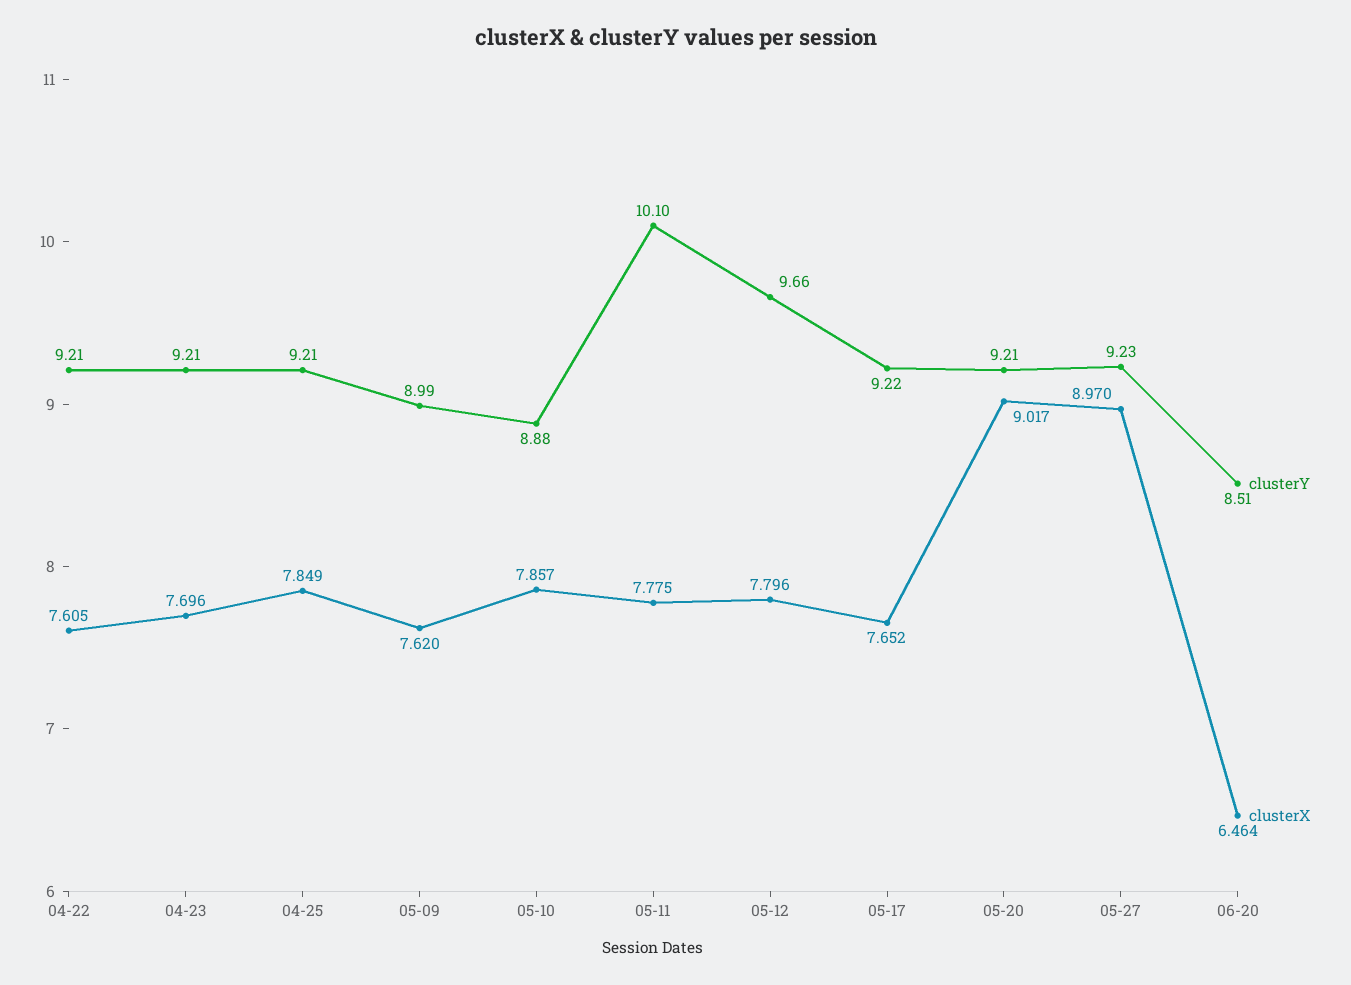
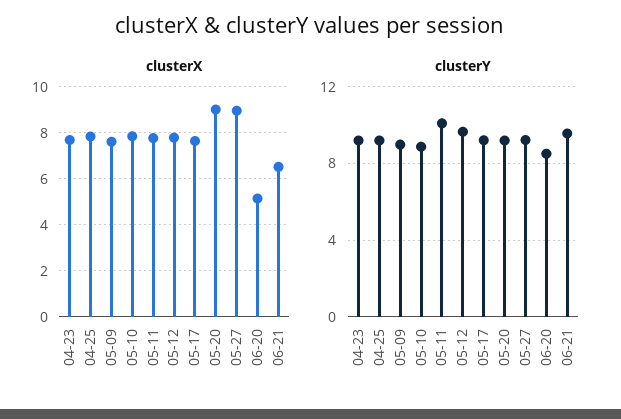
clusterY, 04-22: 9.21 -> none
clusterX, 04-22: 7.605 -> none
clusterX, 06-20: 6.464 -> 5
clusterX, 06-21: none -> 6.5
clusterY, 06-21: none -> 9.5

